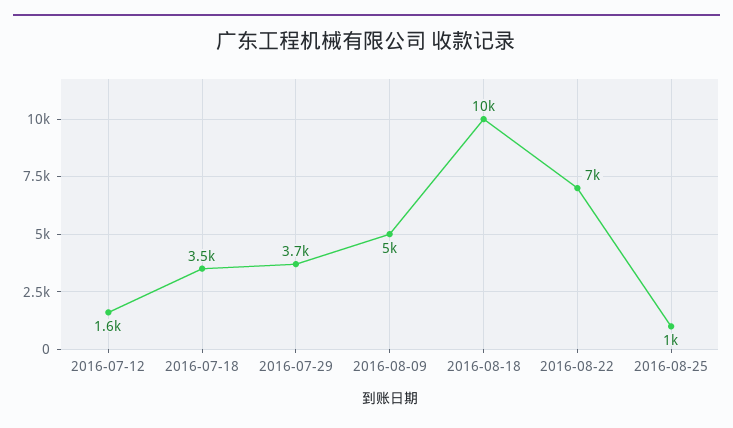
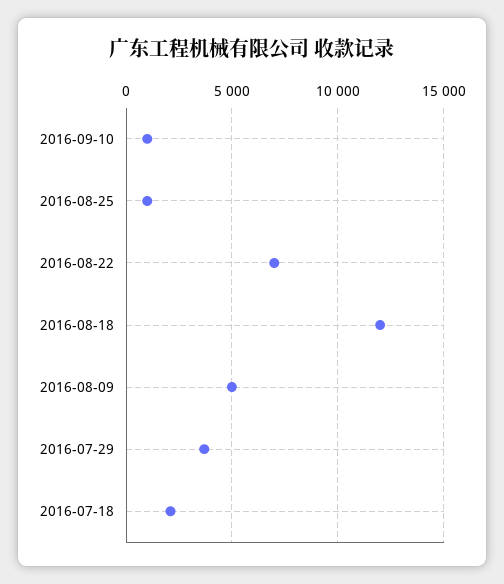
2016-07-12: 1600 -> none
2016-07-18: 3500 -> 2000
2016-08-18: 10000 -> 12000
2016-09-10: none -> 1000

